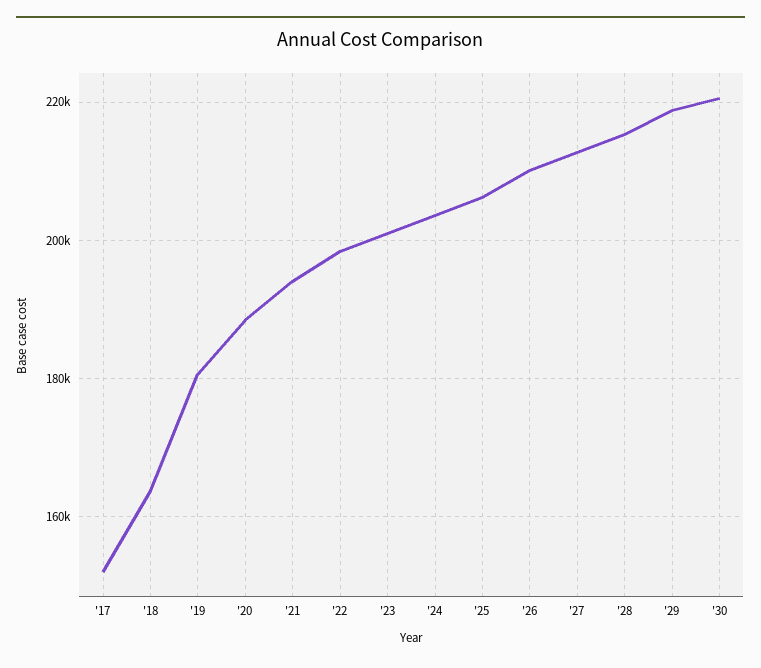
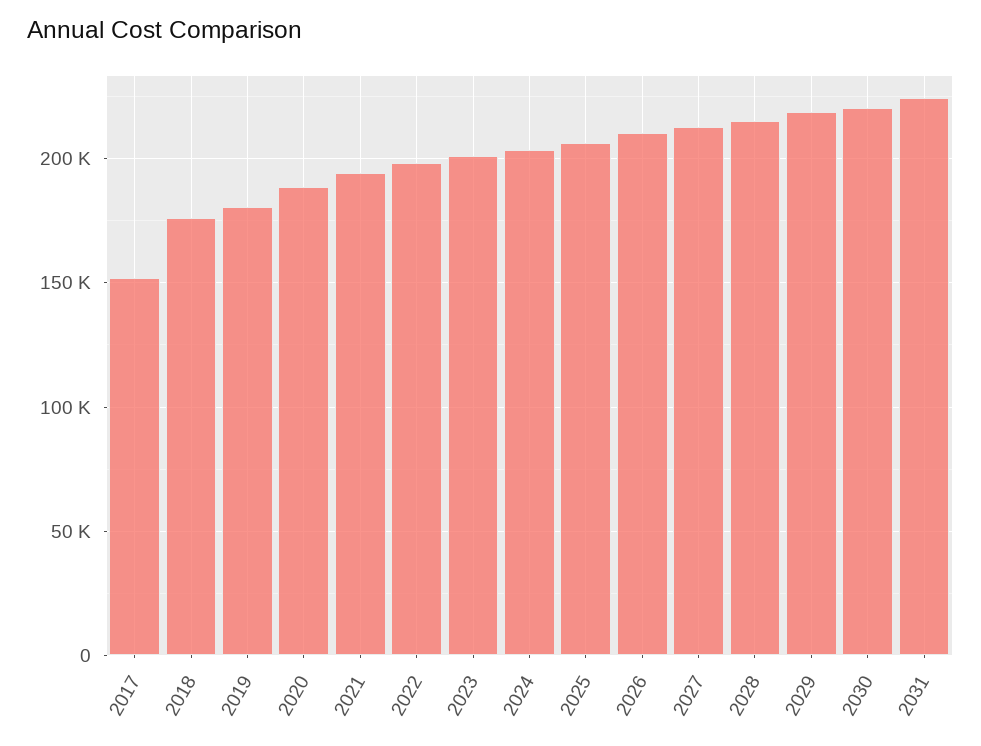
'18: 164000 -> 175000
2031: none -> 225000

